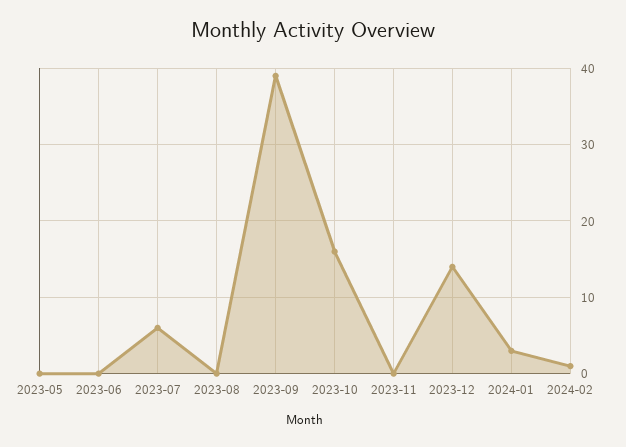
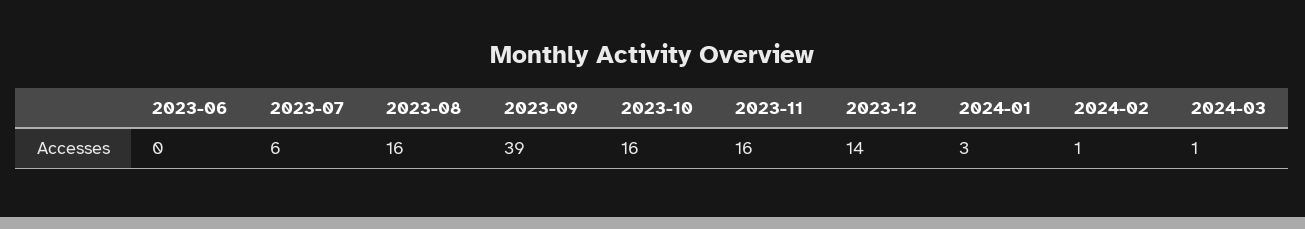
2023-05: 0 -> none
2023-08: 0 -> 16
2023-11: 0 -> 16
2024-03: none -> 1

